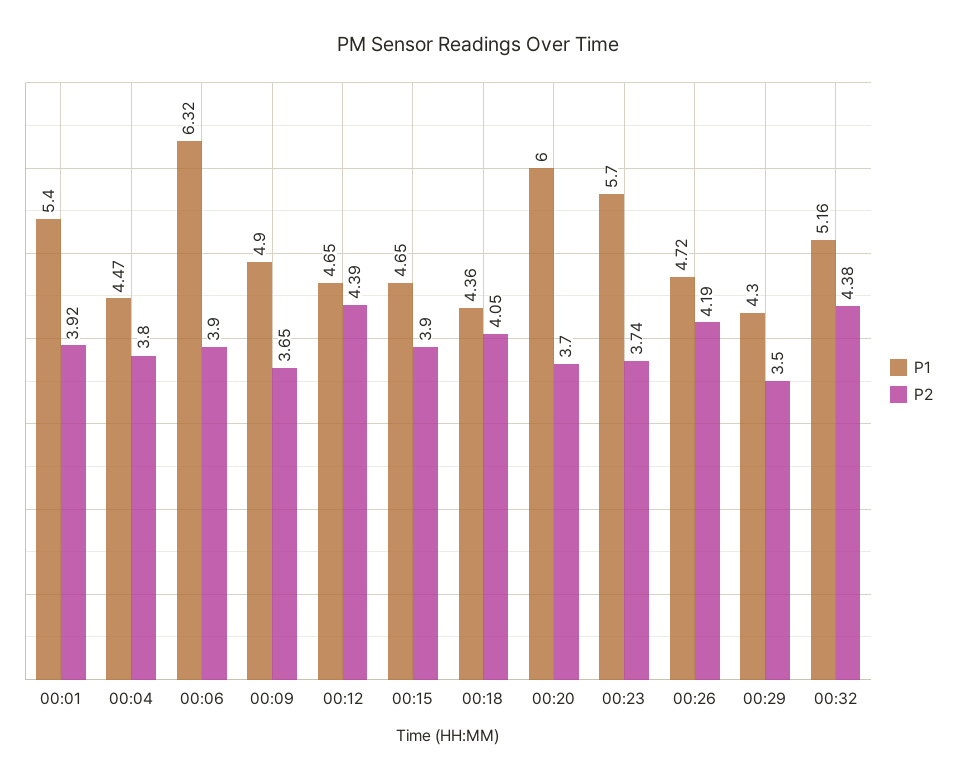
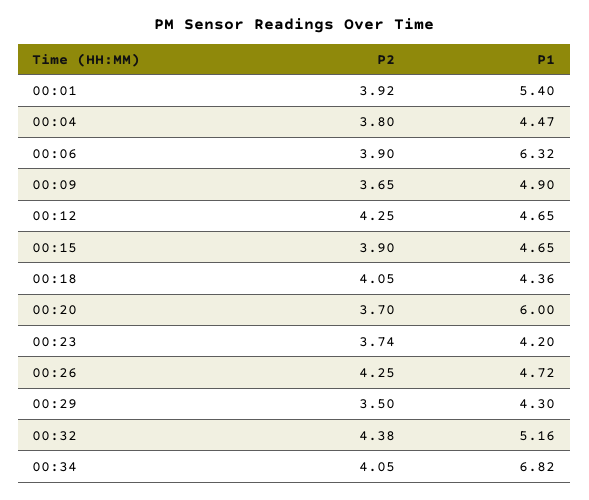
P2, 00:12: 4.39 -> 4.25
P1, 00:23: 5.7 -> 4.2
P2, 00:26: 4.19 -> 4.25
P2, 00:34: none -> 4.05
P1, 00:34: none -> 6.82

